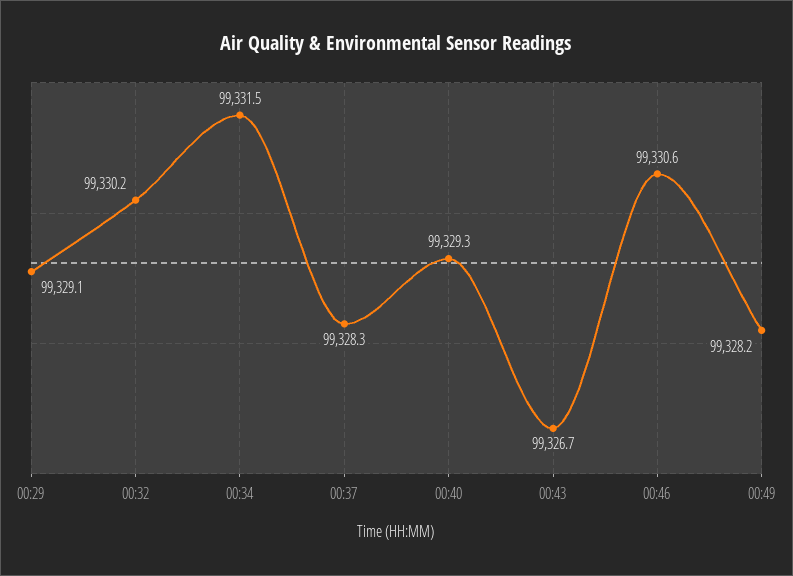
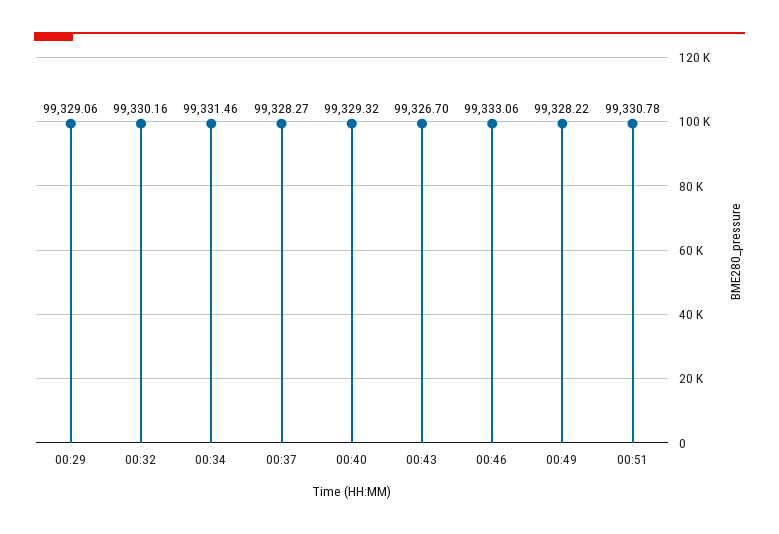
00:46: 99330.6 -> 99333.06
00:51: none -> 99330.78

